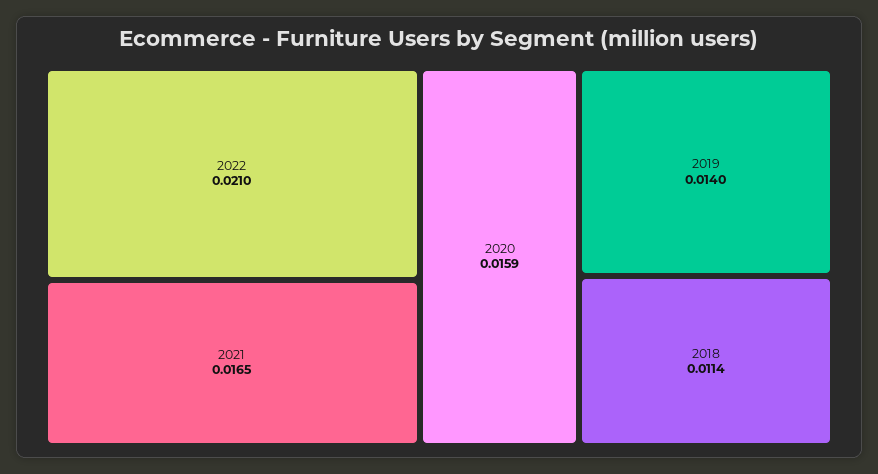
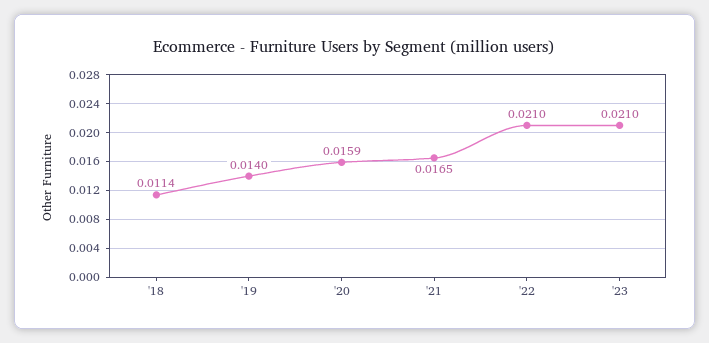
'23: none -> 0.021

